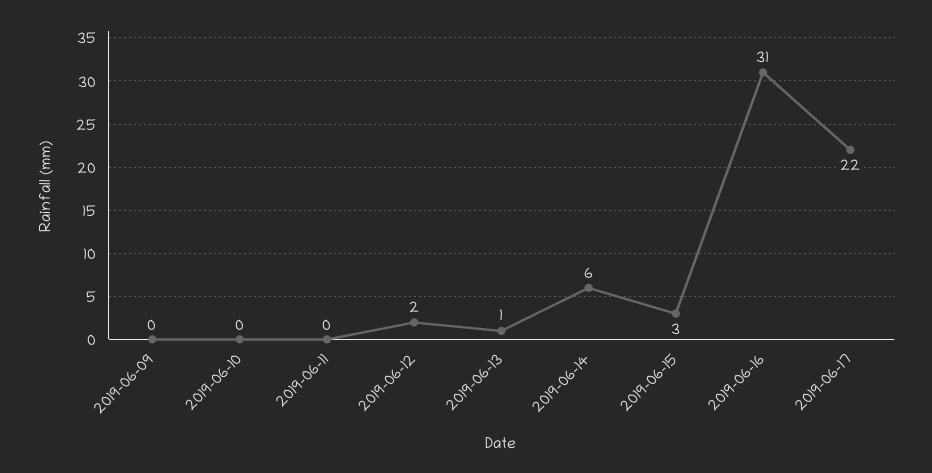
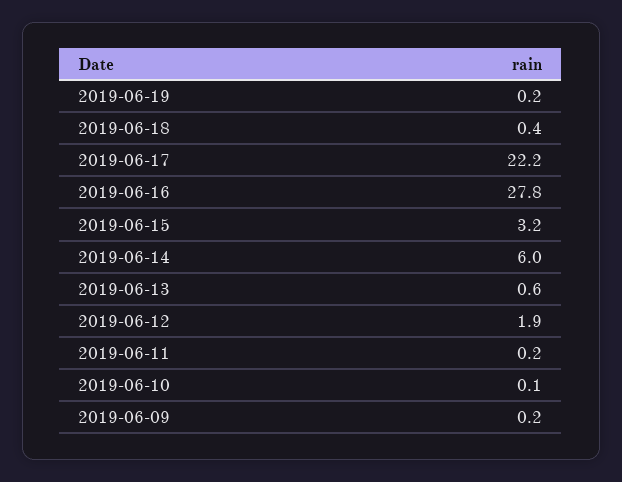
2019-06-16: 31 -> 27.8
2019-06-19: none -> 0.2
2019-06-18: none -> 0.4

